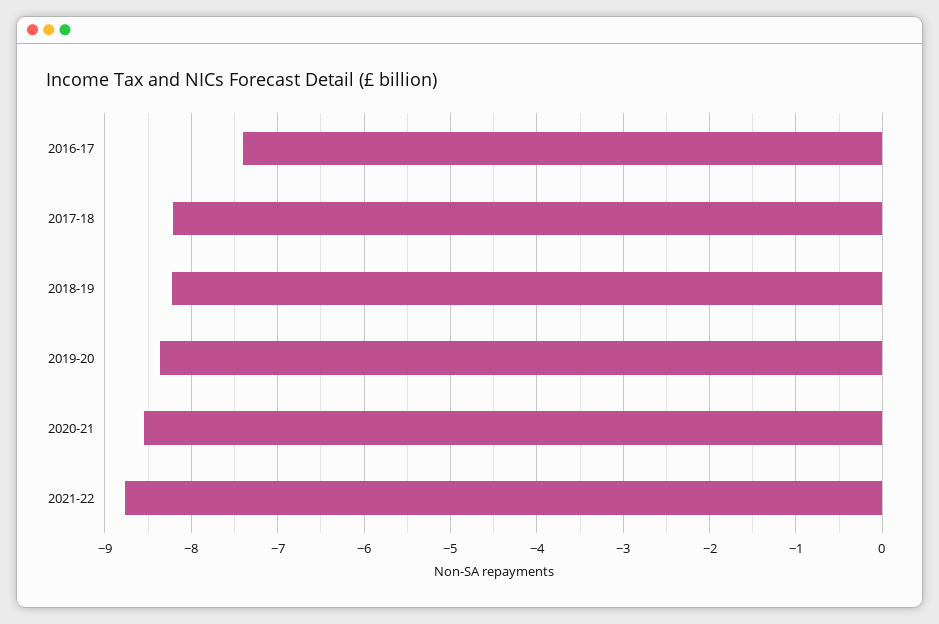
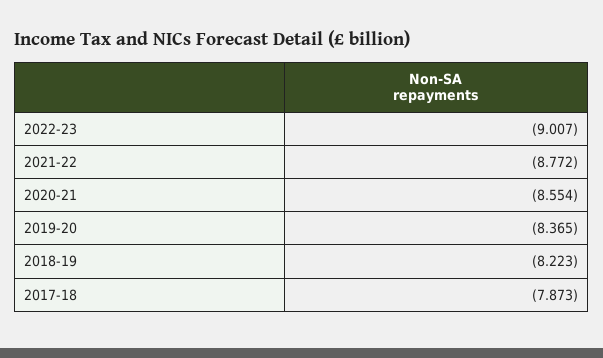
2016-17: -7.4 -> none
2017-18: -8.2 -> -7.873
2022-23: none -> -9.007

